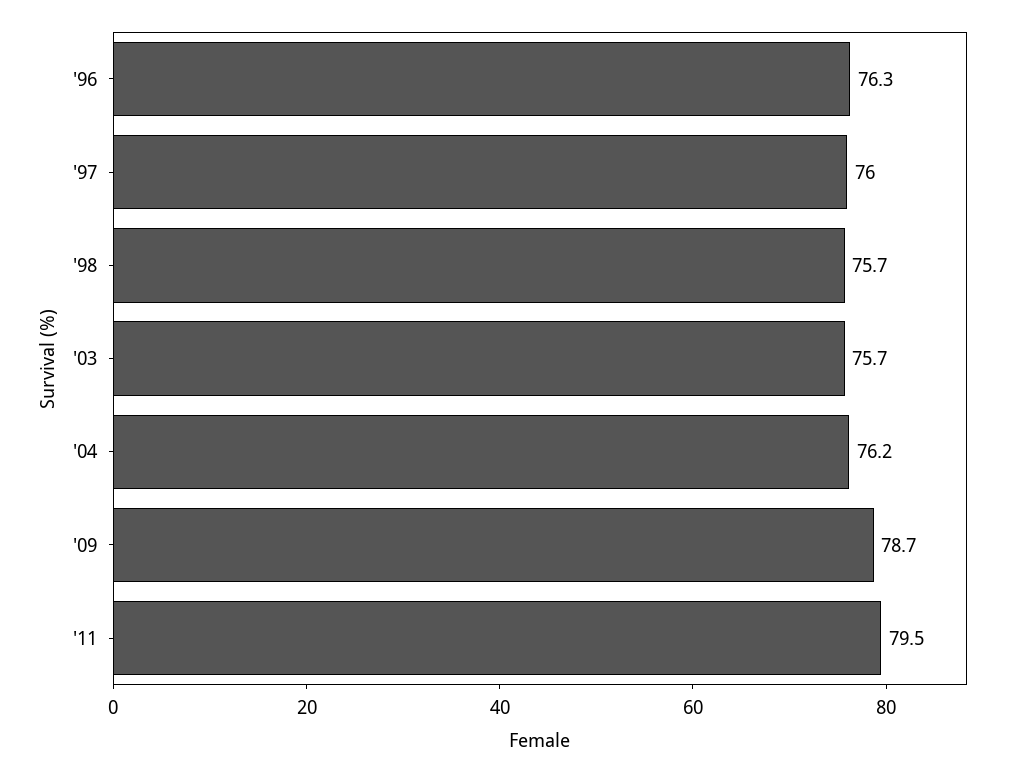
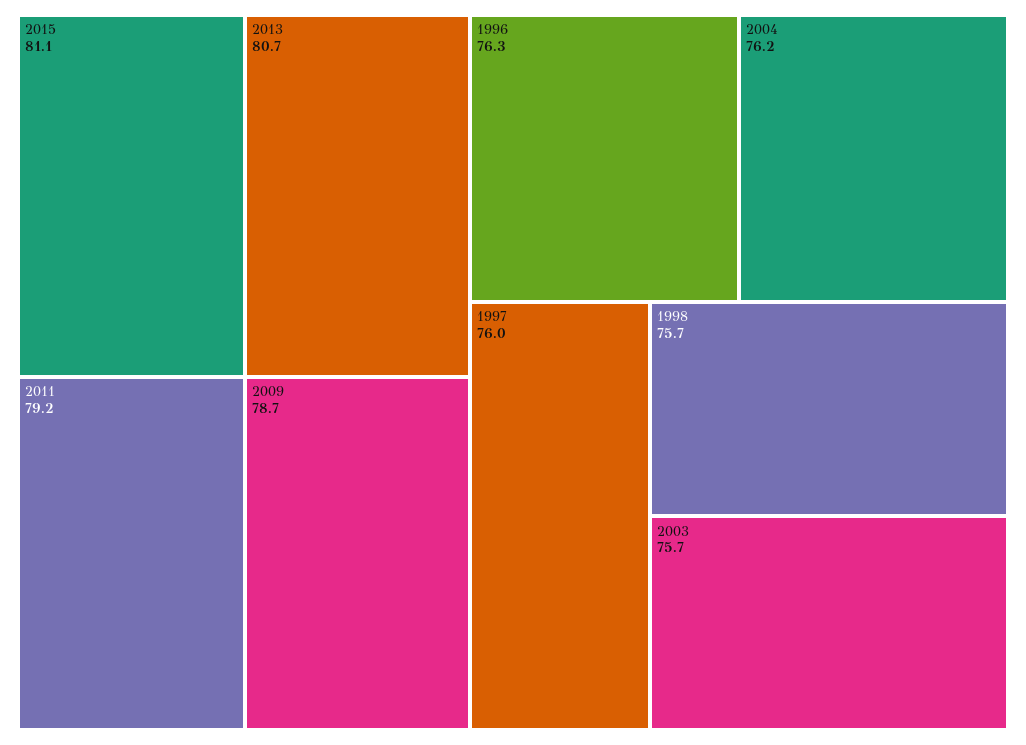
'11: 79.5 -> 79.2
2015: none -> 81.1
2013: none -> 80.7

